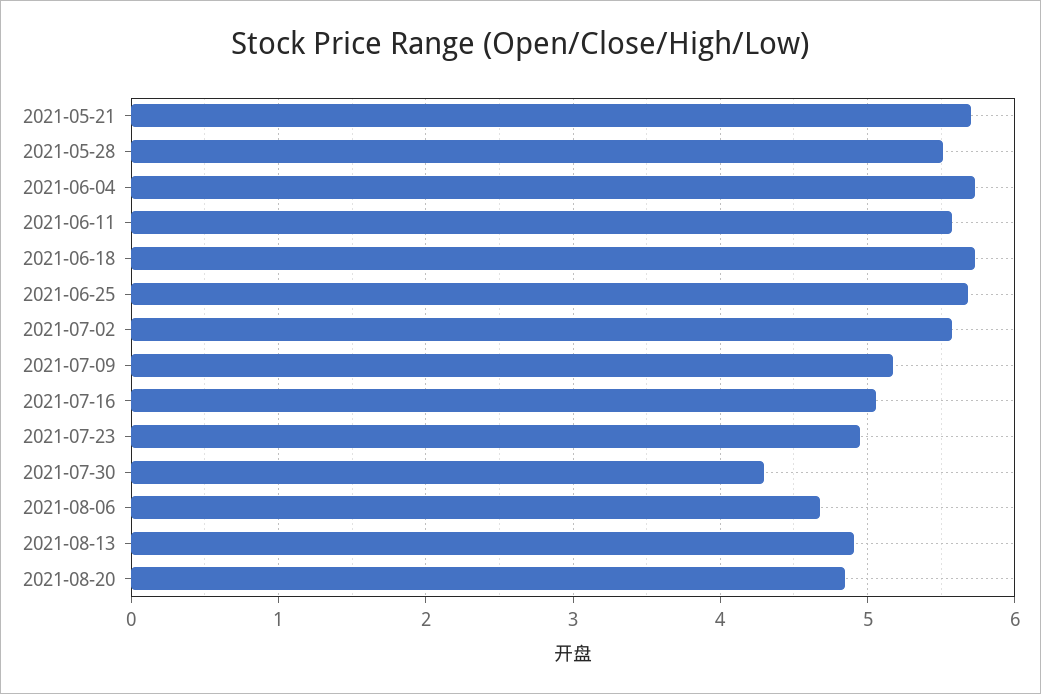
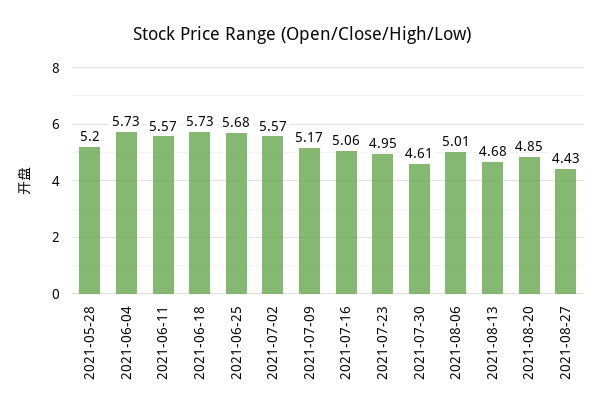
2021-05-21: 5.7 -> none
2021-05-28: 5.5 -> 5.2
2021-07-30: 4.3 -> 4.61
2021-08-06: 4.7 -> 5.01
2021-08-13: 4.9 -> 4.68
2021-08-27: none -> 4.43

